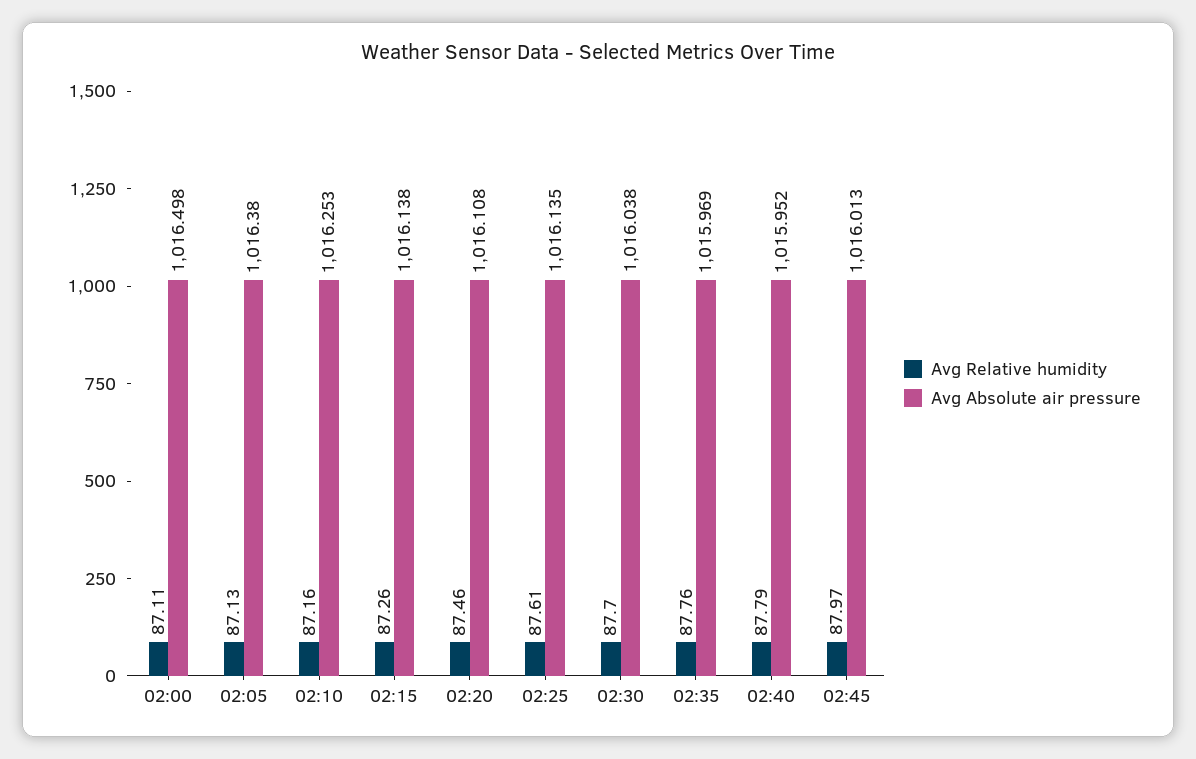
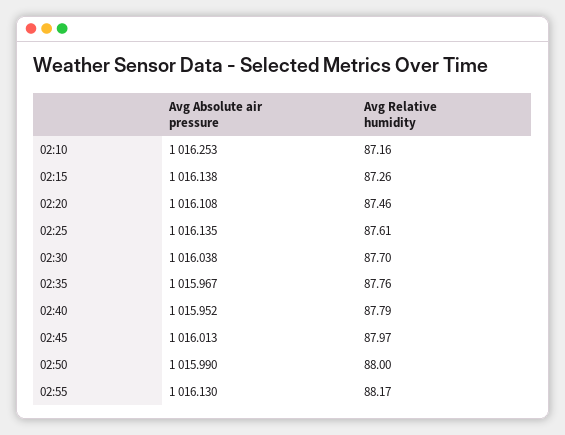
Avg Relative humidity, 02:00: 87.11 -> none
Avg Absolute air pressure, 02:00: 1016.498 -> none
Avg Relative humidity, 02:05: 87.13 -> none
Avg Absolute air pressure, 02:05: 1016.38 -> none
Avg Absolute air pressure, 02:35: 1015.969 -> 1015.967
Avg Absolute air pressure, 02:50: none -> 1015.99
Avg Relative humidity, 02:50: none -> 88
Avg Absolute air pressure, 02:55: none -> 1016.13
Avg Relative humidity, 02:55: none -> 88.17

